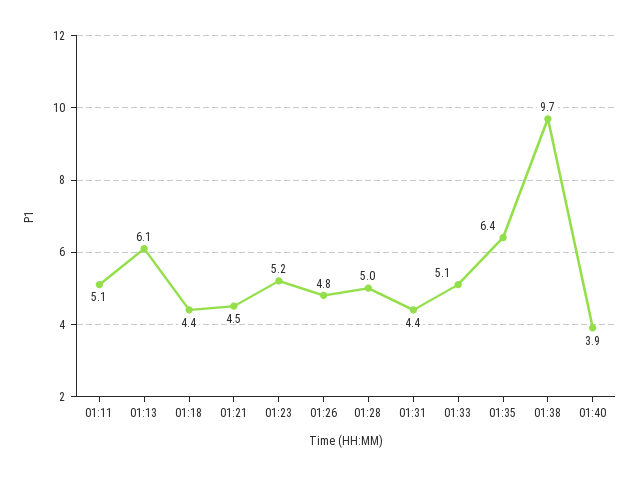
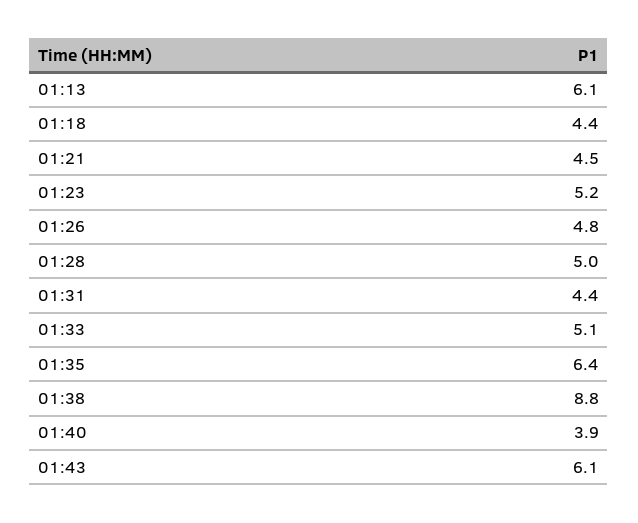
01:11: 5.1 -> none
01:38: 9.7 -> 8.8
01:43: none -> 6.1

